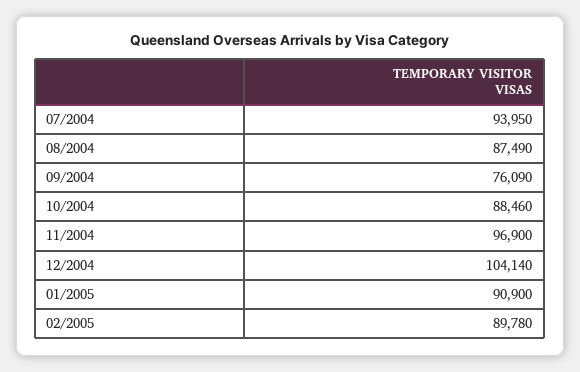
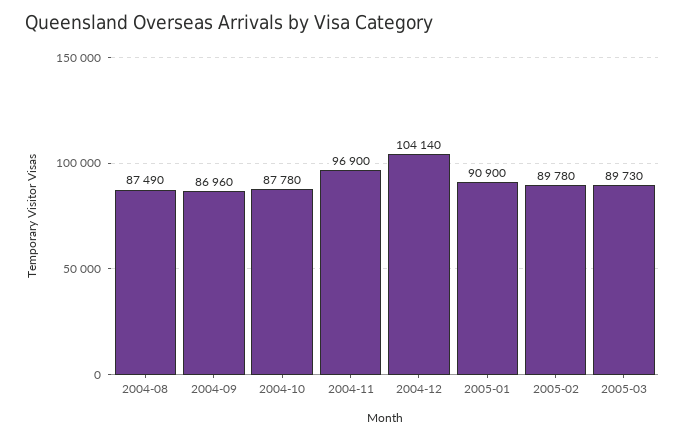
07/2004: 93950 -> none
09/2004: 76090 -> 86960
10/2004: 88460 -> 87780
2005-03: none -> 89730

